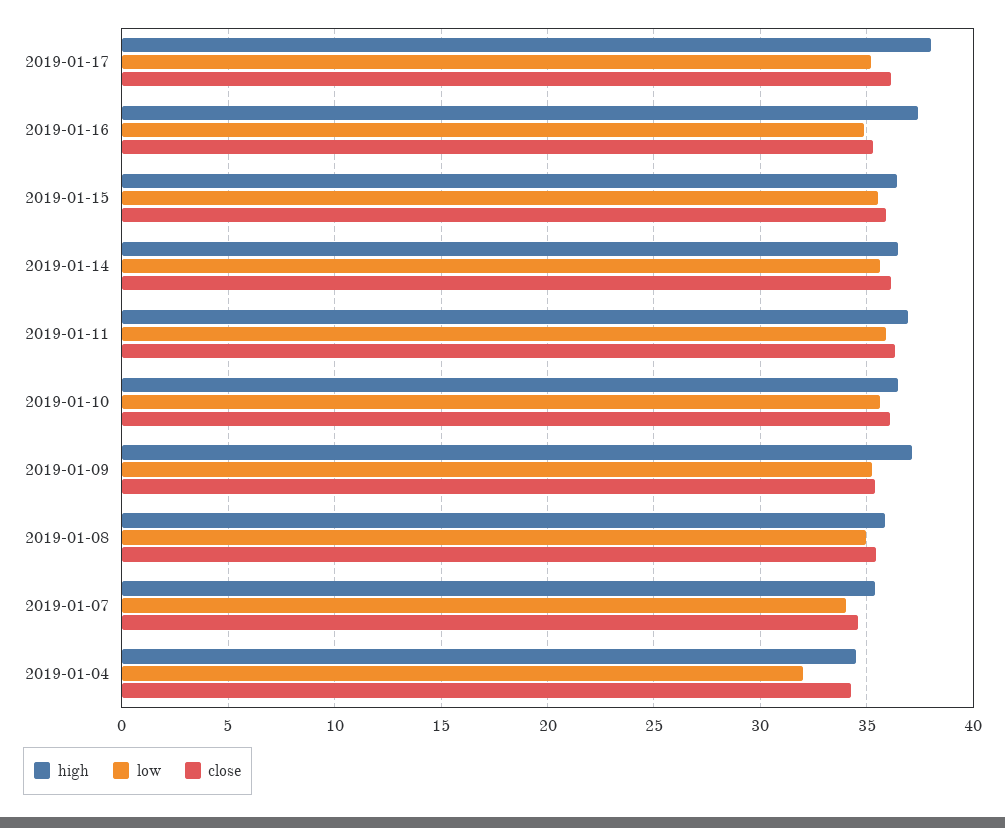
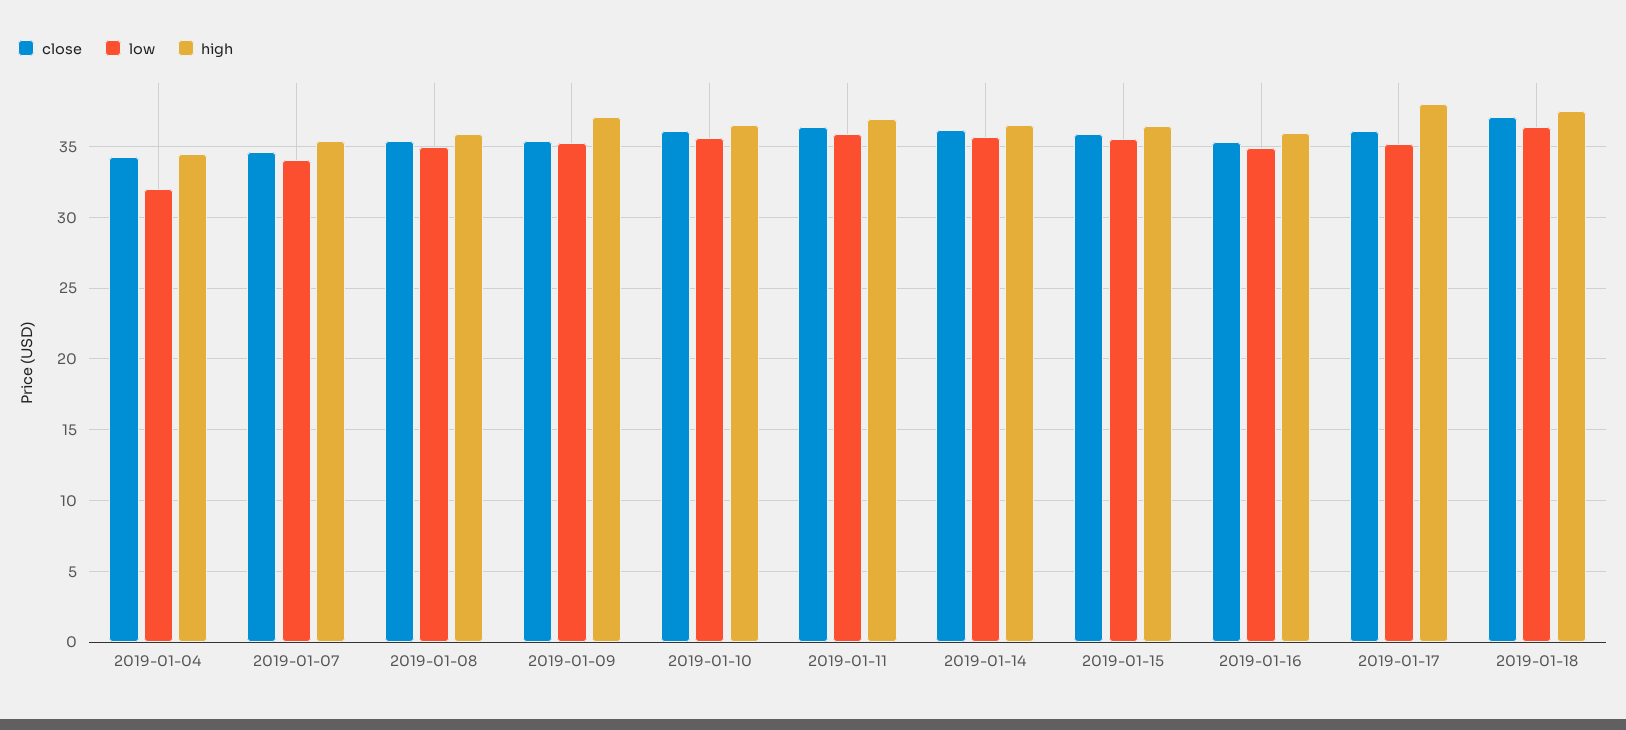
high, 2019-01-16: 37.5 -> 36
close, 2019-01-18: none -> 37
low, 2019-01-18: none -> 36.5
high, 2019-01-18: none -> 37.5

